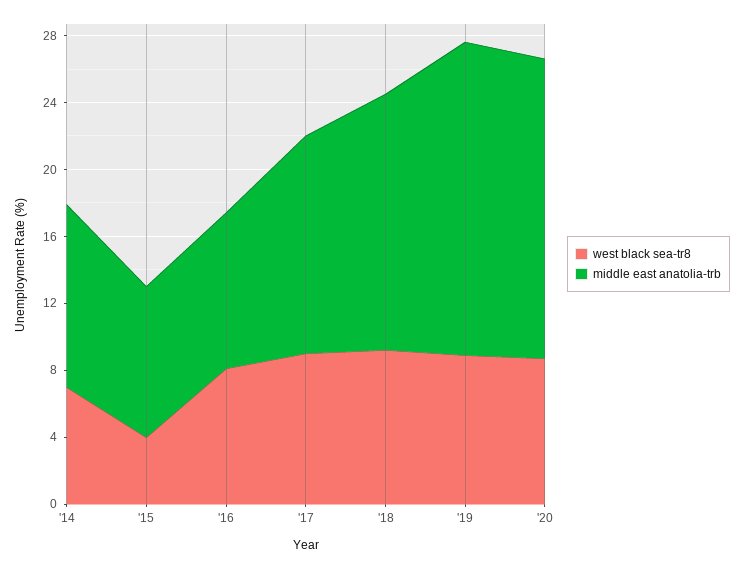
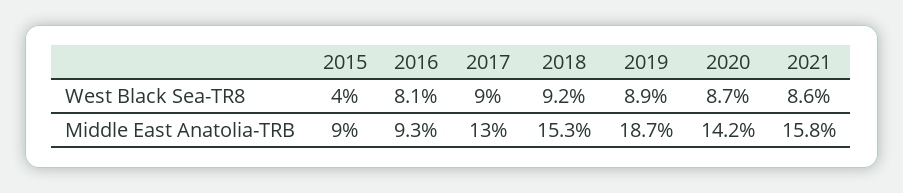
west black sea-tr8, '14: 7 -> none
middle east anatolia-trb, '14: 11 -> none
middle east anatolia-trb, '20: 18 -> 14.2
west black sea-tr8, 2021: none -> 8.6
middle east anatolia-trb, 2021: none -> 15.8

